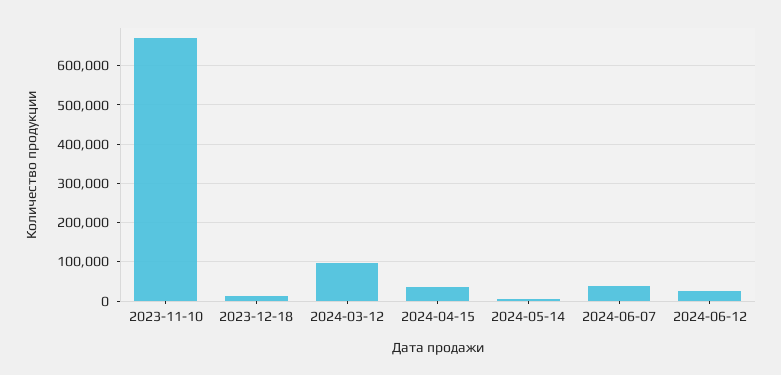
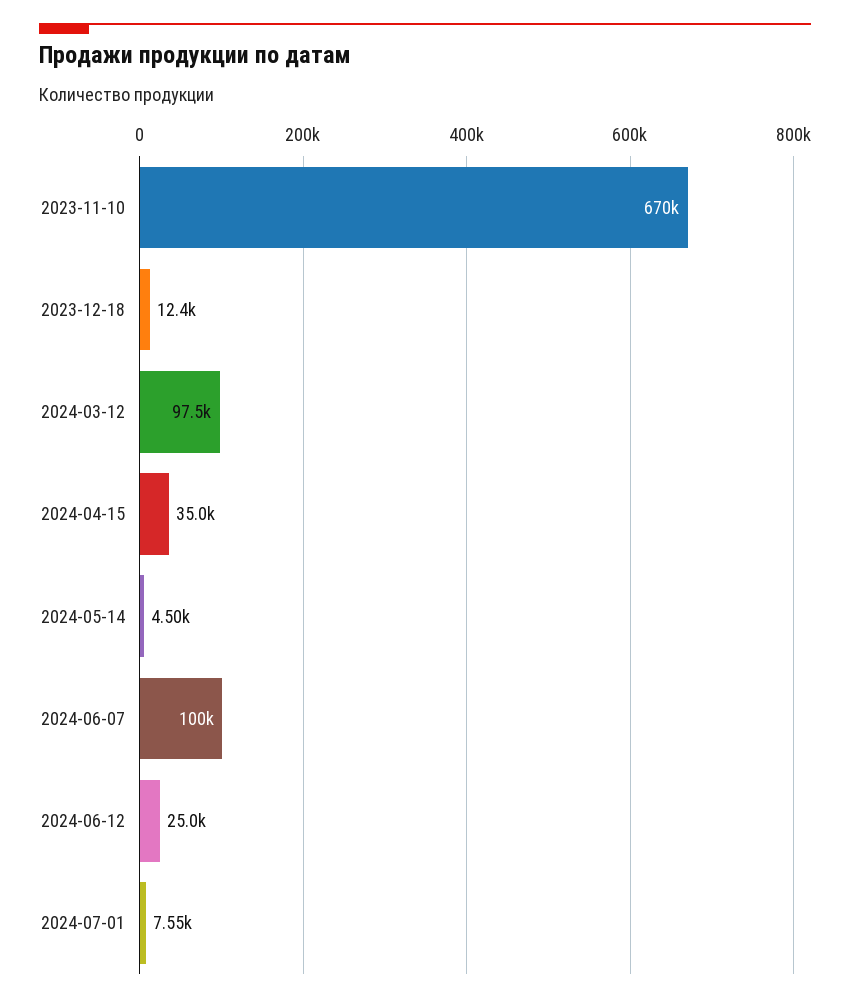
2024-06-07: 40000 -> 100000
2024-07-01: none -> 7550

